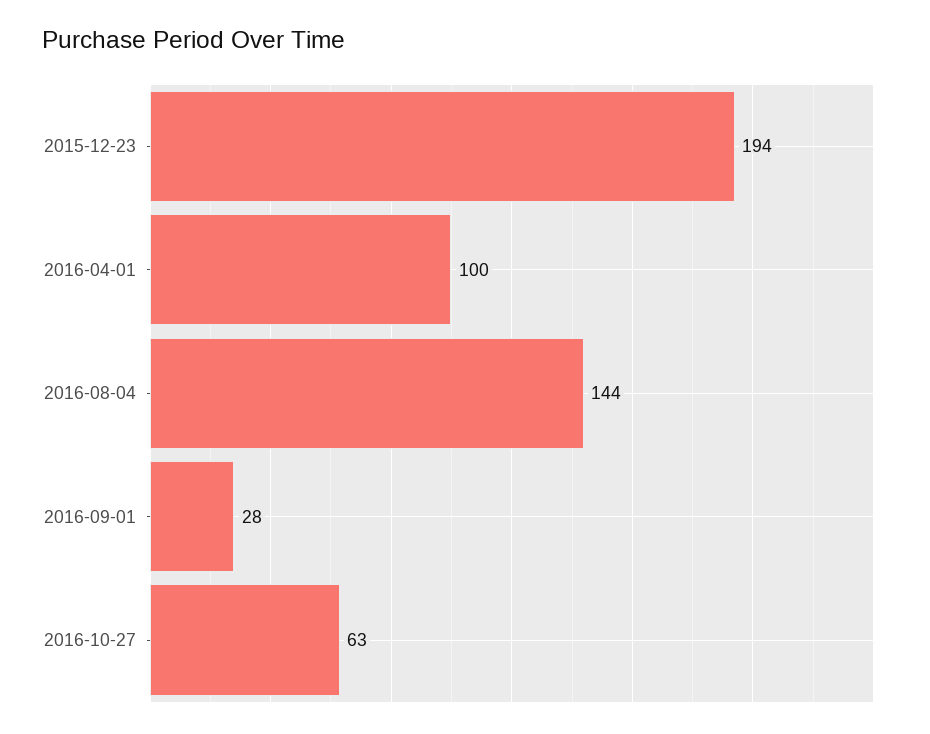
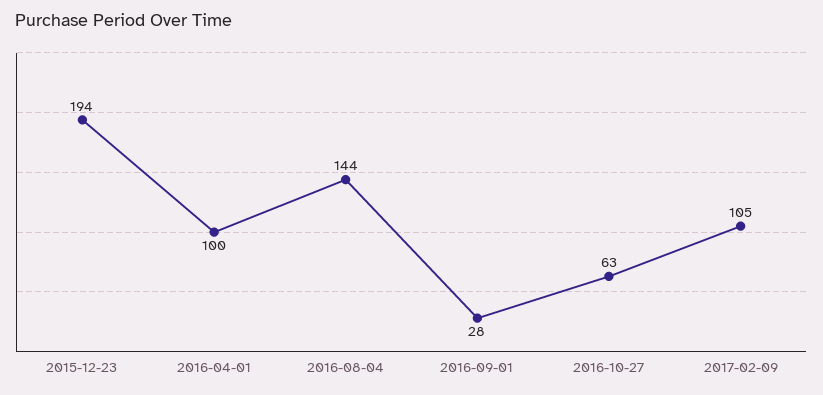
2017-02-09: none -> 105

